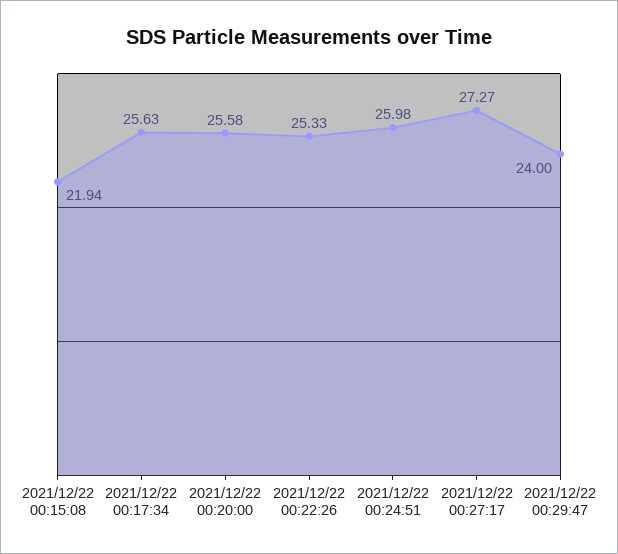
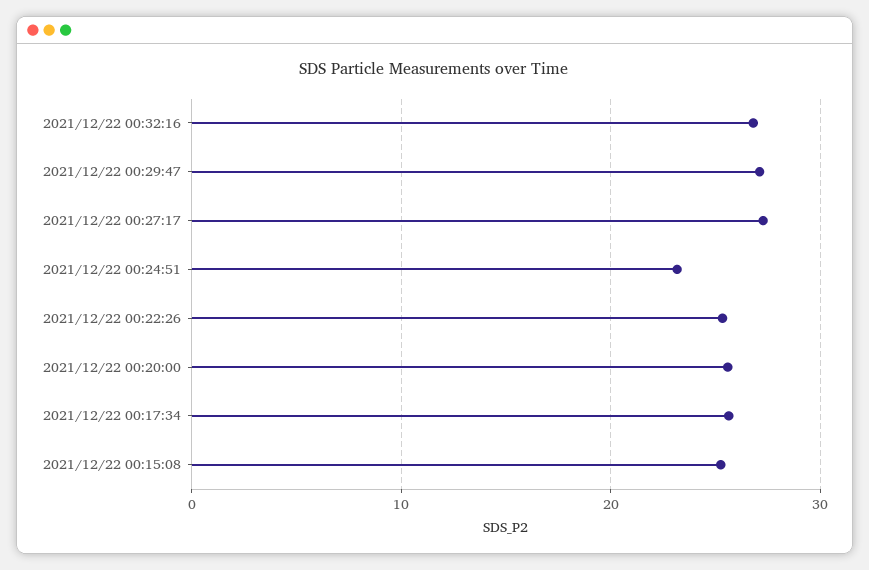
2021/12/22 00:15:08: 21.94 -> 25
2021/12/22 00:24:51: 25.98 -> 23
2021/12/22 00:29:47: 24 -> 27
2021/12/22 00:32:16: none -> 27

